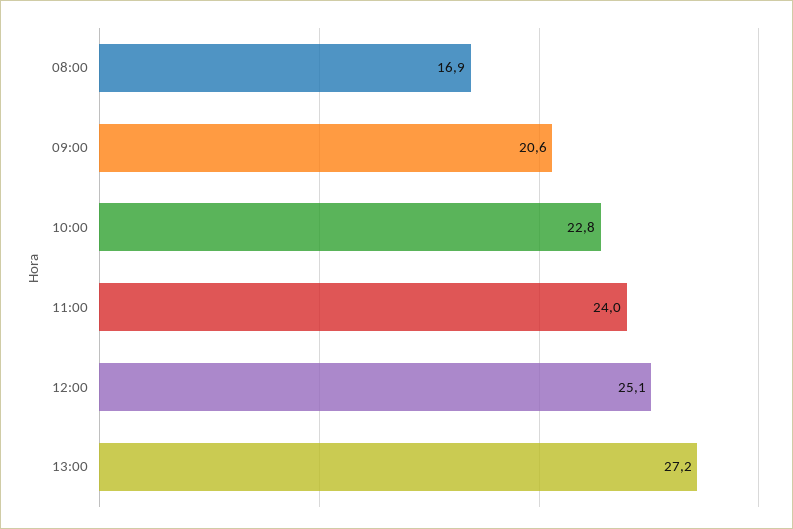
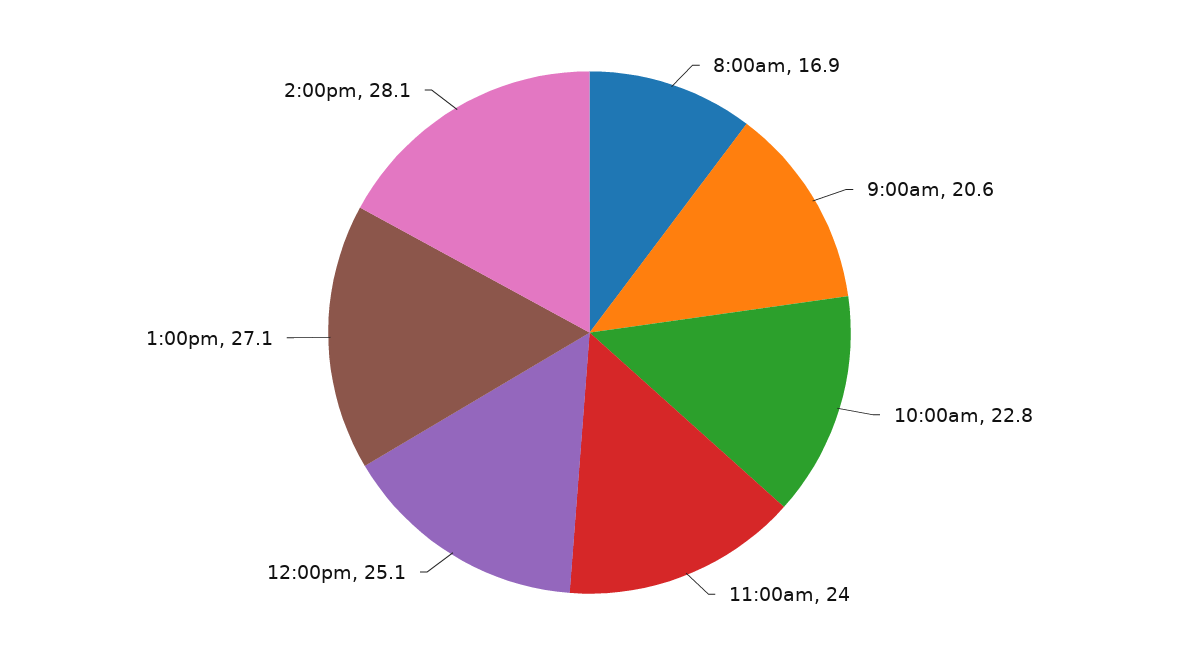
13:00: 27.2 -> 27.1
2:00pm: none -> 28.1

